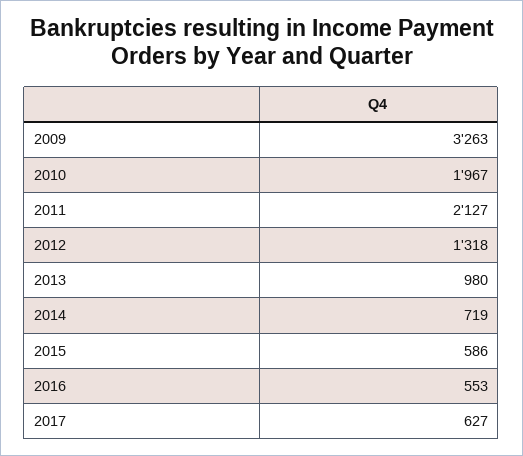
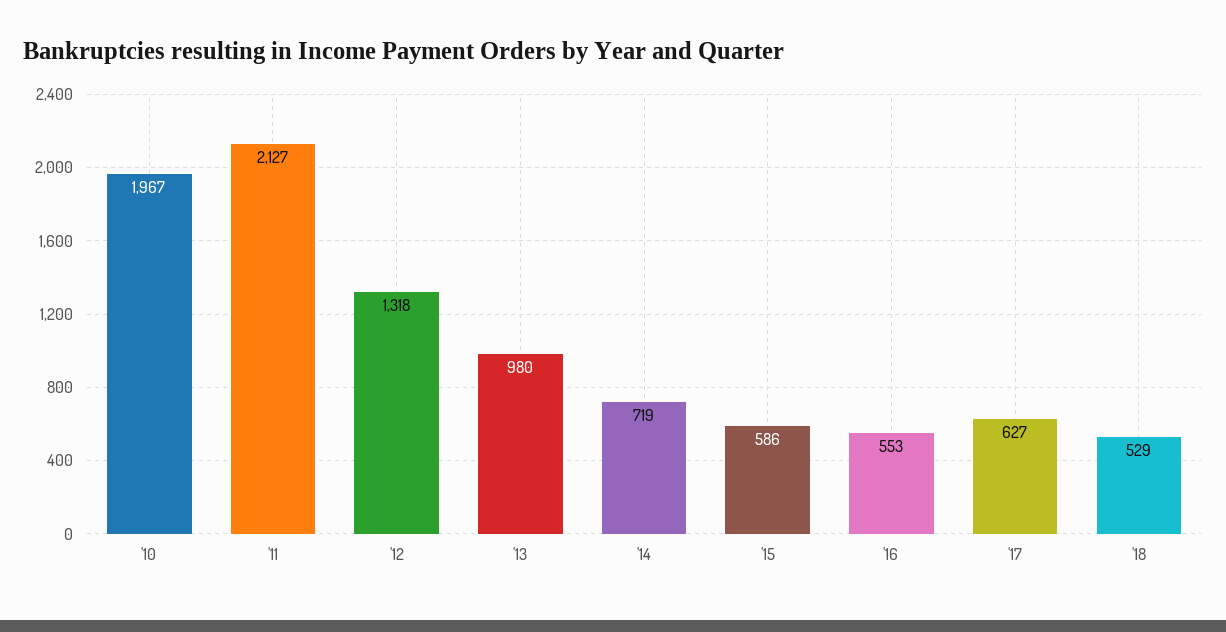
2009: 3263 -> none
'18: none -> 529

